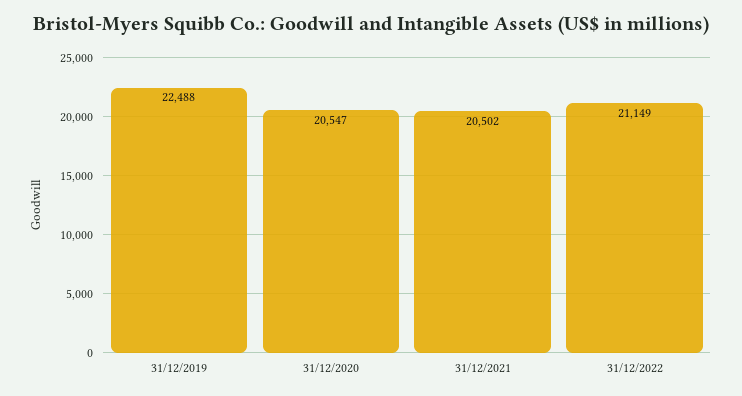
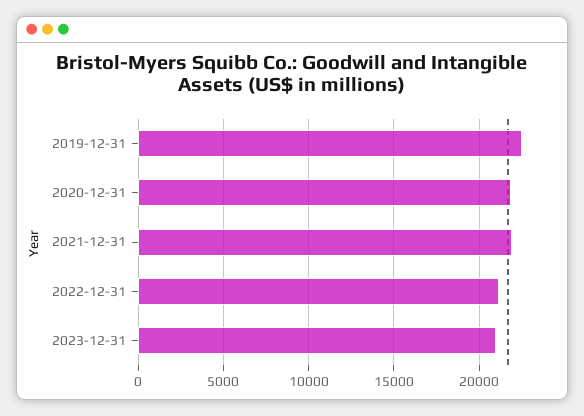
31/12/2020: 20547 -> 22000
31/12/2021: 20502 -> 22000
2023-12-31: none -> 21000

